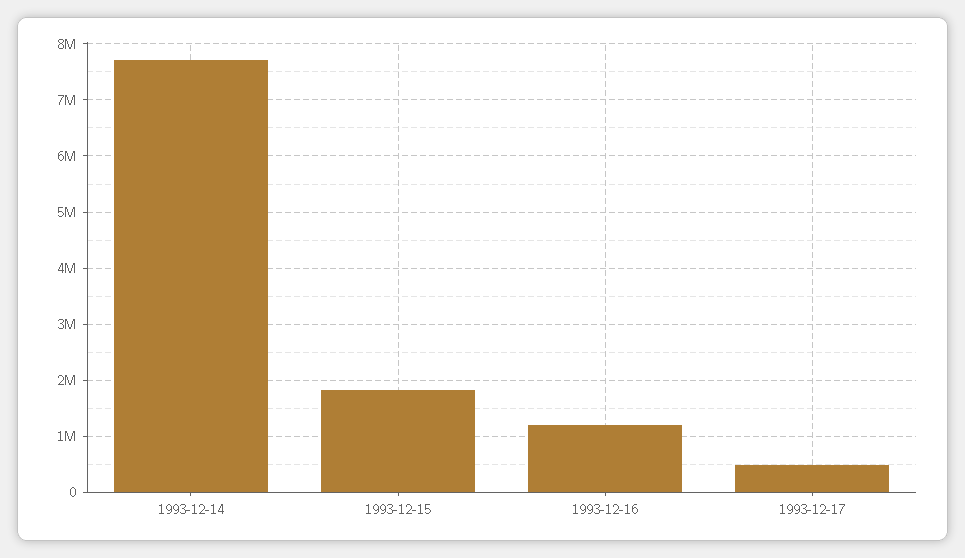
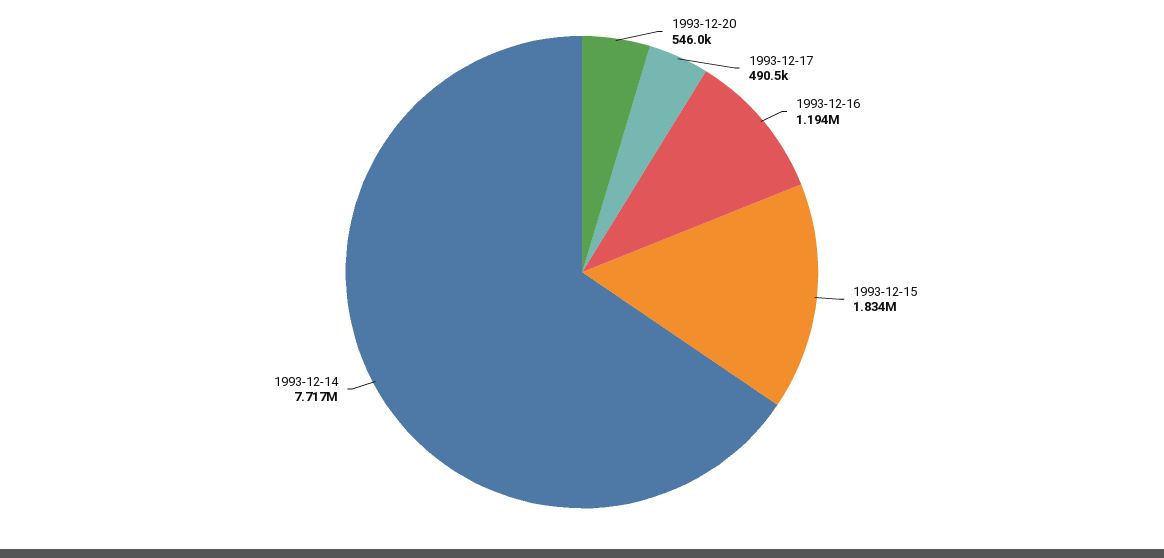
1993-12-20: none -> 546000

